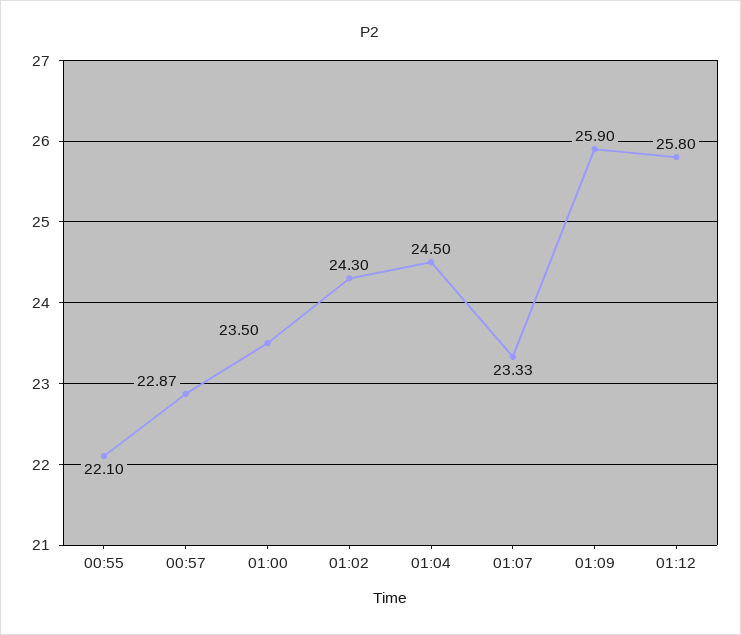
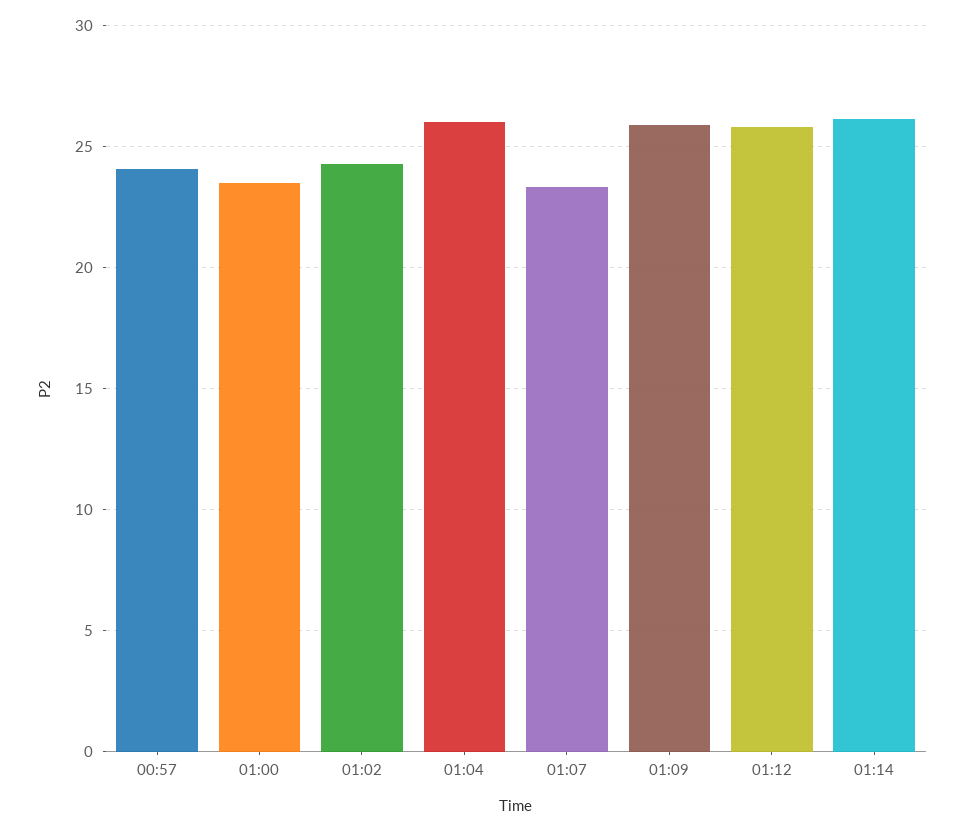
00:55: 22.1 -> none
00:57: 22.87 -> 24
01:04: 24.5 -> 26
01:14: none -> 26

